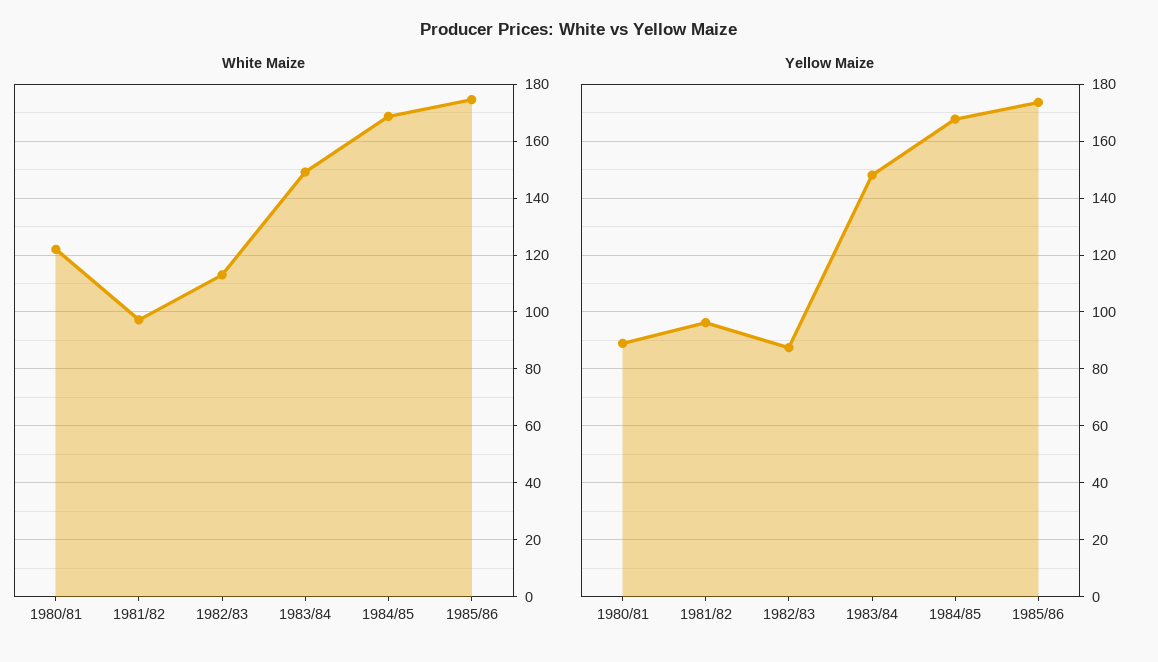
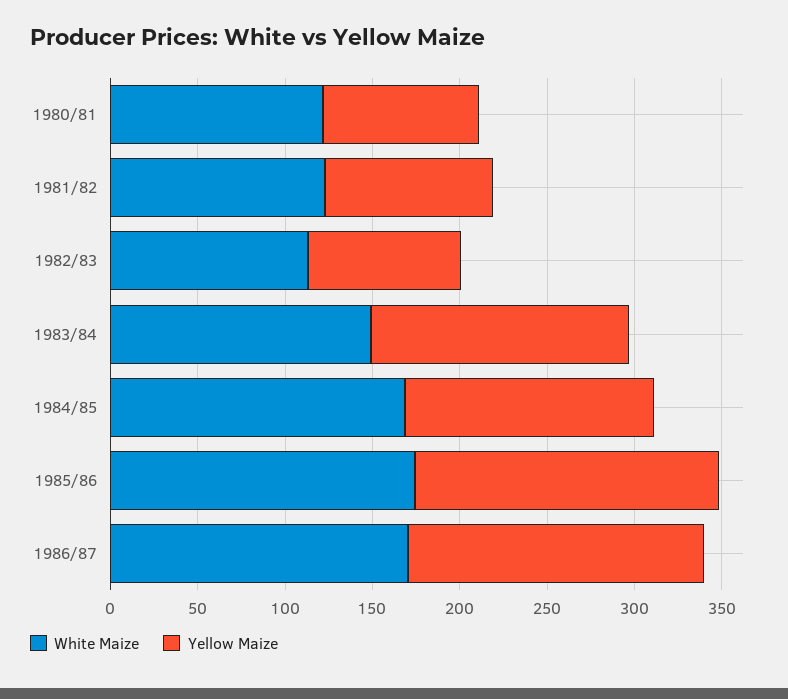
White Maize, 1981/82: 97.5 -> 120
Yellow Maize, 1984/85: 167.5 -> 140
White Maize, 1986/87: none -> 170
Yellow Maize, 1986/87: none -> 170

